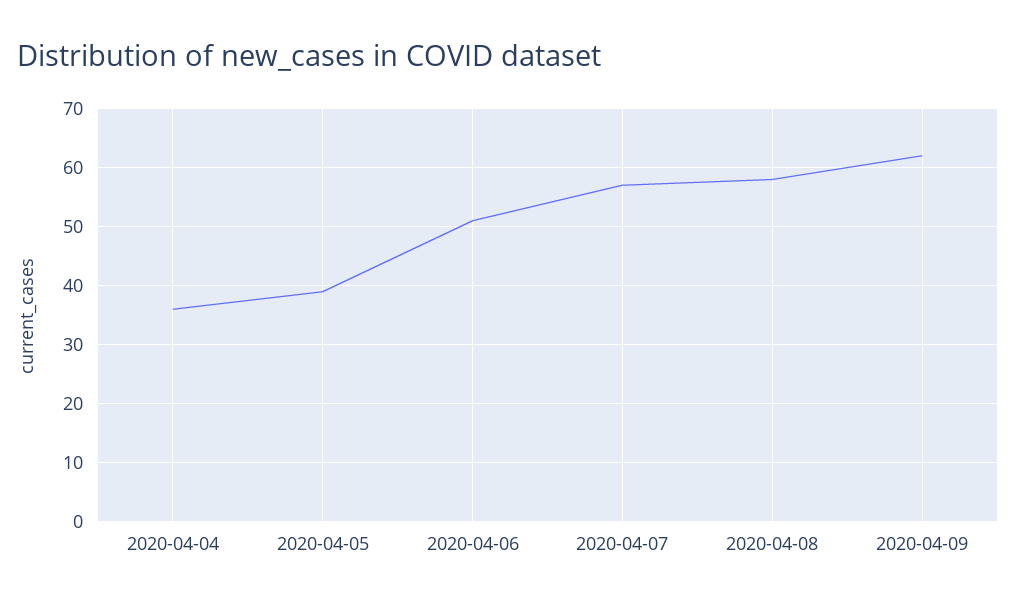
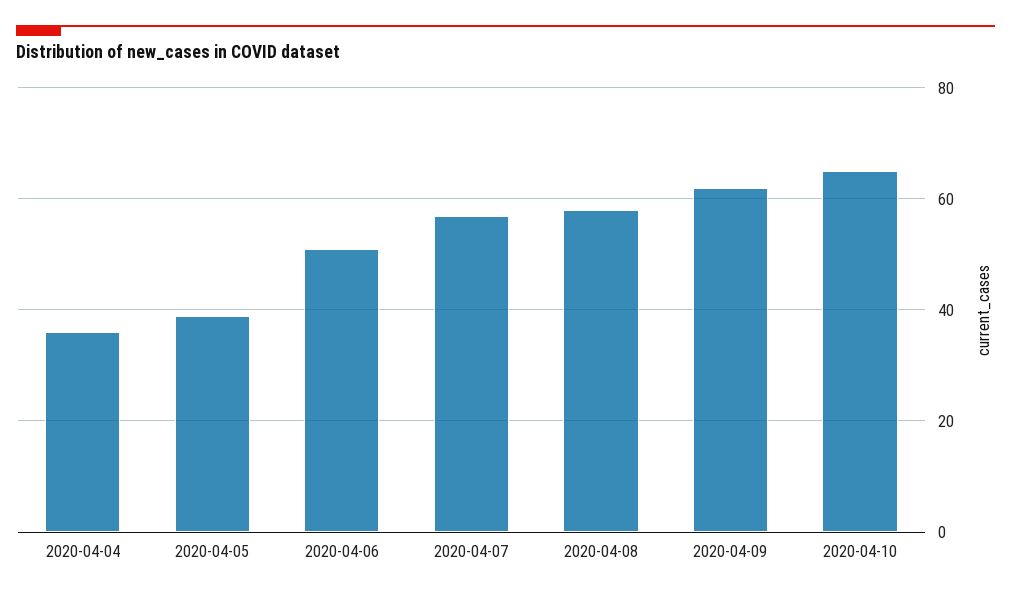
2020-04-10: none -> 65

